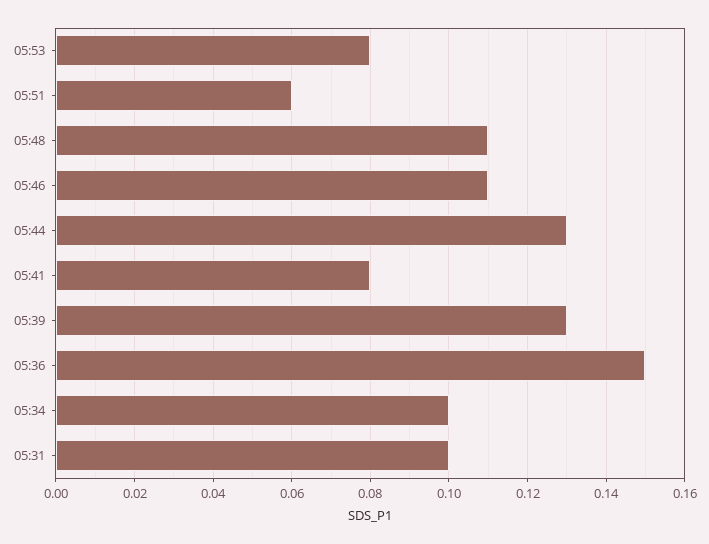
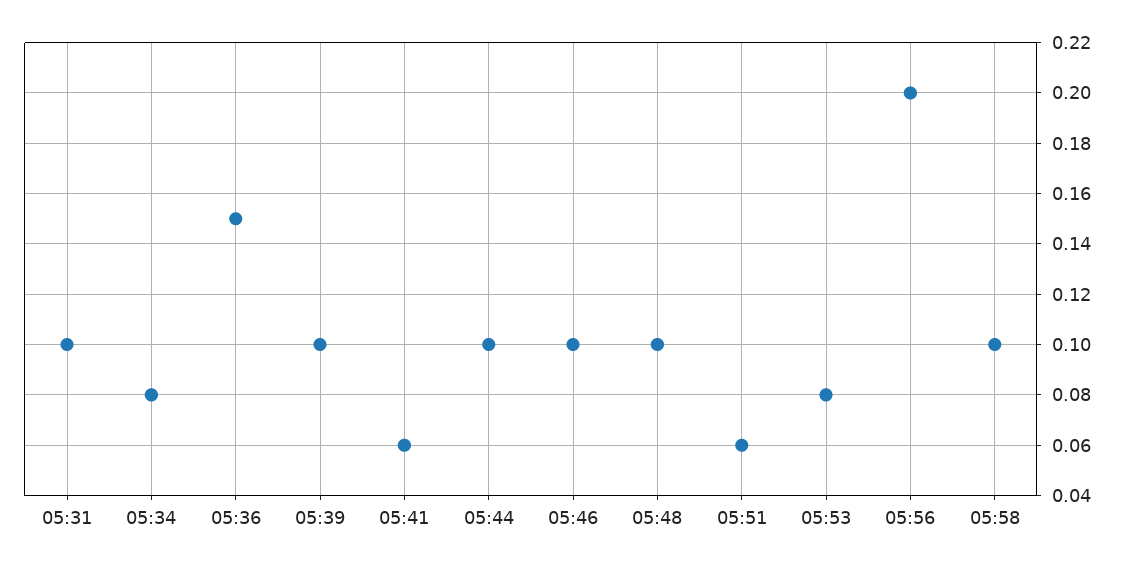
05:48: 0.11 -> 0.1
05:46: 0.11 -> 0.1
05:44: 0.13 -> 0.1
05:41: 0.08 -> 0.06
05:39: 0.13 -> 0.1
05:34: 0.1 -> 0.08
05:56: none -> 0.2
05:58: none -> 0.1

